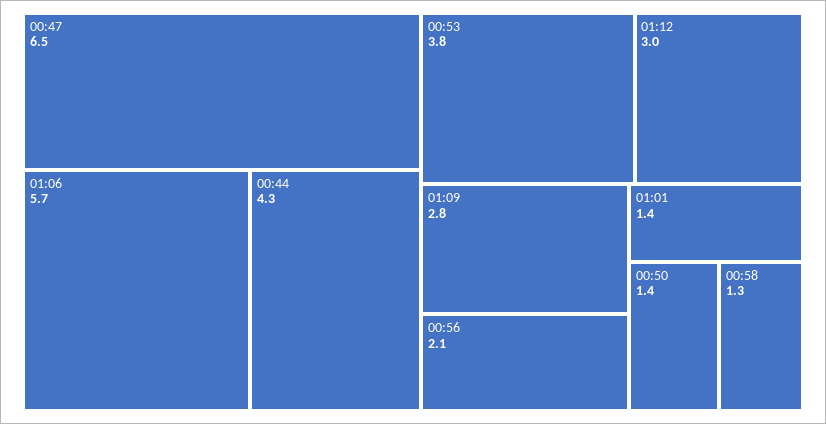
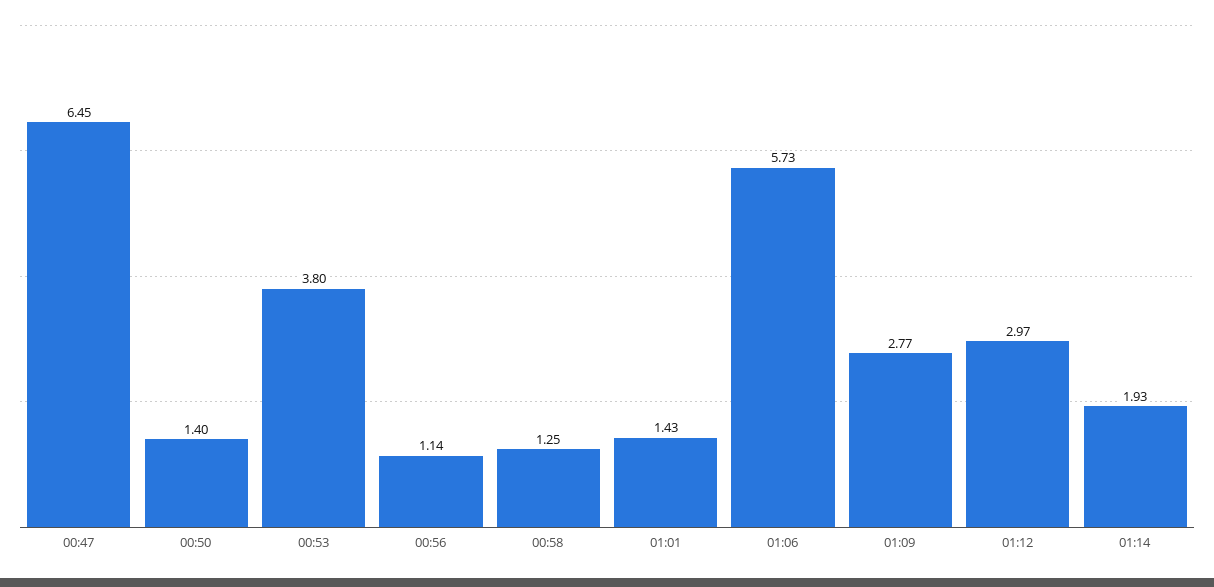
00:44: 4.3 -> none
00:56: 2.1 -> 1.14
01:14: none -> 1.93

